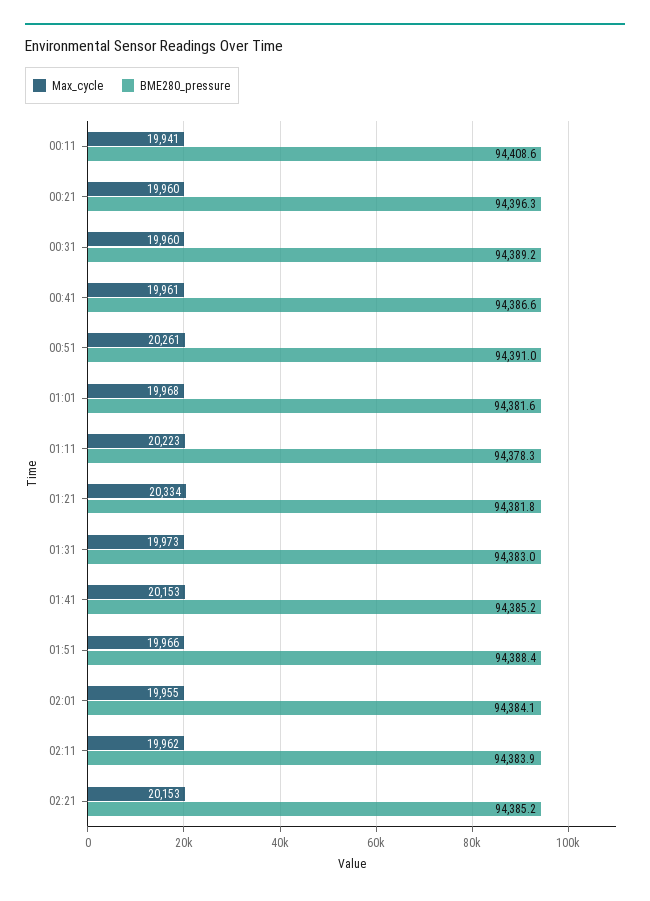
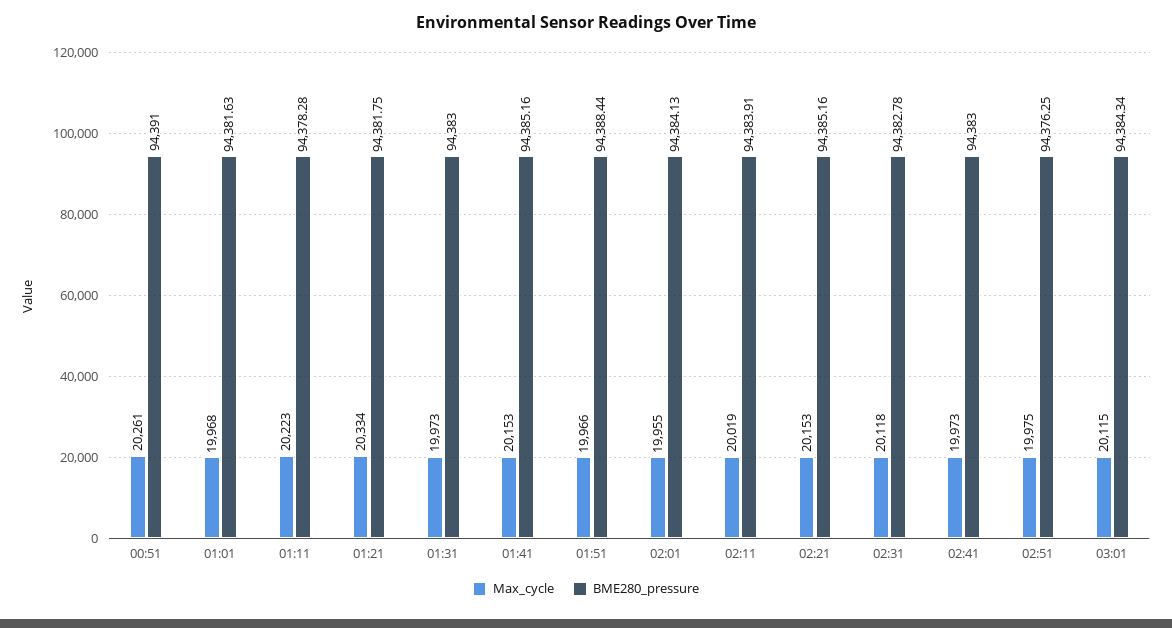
Max_cycle, 00:11: 19941 -> none
BME280_pressure, 00:11: 94408.6 -> none
Max_cycle, 00:21: 19960 -> none
BME280_pressure, 00:21: 94396.3 -> none
Max_cycle, 00:31: 19960 -> none
BME280_pressure, 00:31: 94389.2 -> none
Max_cycle, 00:41: 19961 -> none
BME280_pressure, 00:41: 94386.6 -> none
Max_cycle, 02:11: 19962 -> 20019
Max_cycle, 02:31: none -> 20118
BME280_pressure, 02:31: none -> 94382.78
Max_cycle, 02:41: none -> 19973
BME280_pressure, 02:41: none -> 94383
Max_cycle, 02:51: none -> 19975
BME280_pressure, 02:51: none -> 94376.25
Max_cycle, 03:01: none -> 20115
BME280_pressure, 03:01: none -> 94384.34

